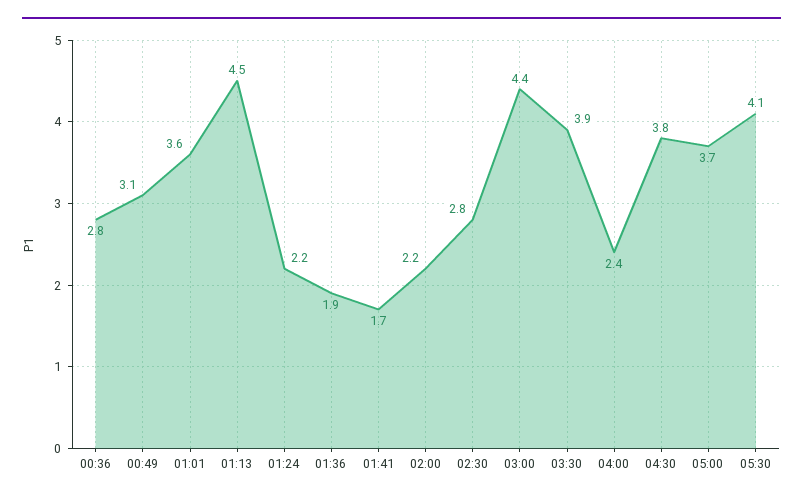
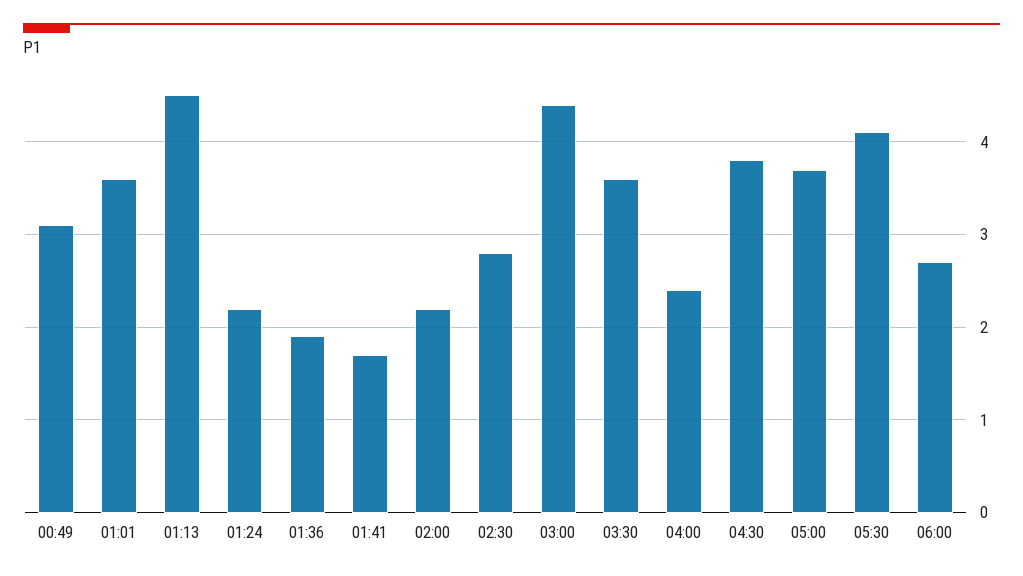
00:36: 2.8 -> none
03:30: 3.9 -> 3.6
06:00: none -> 2.7

